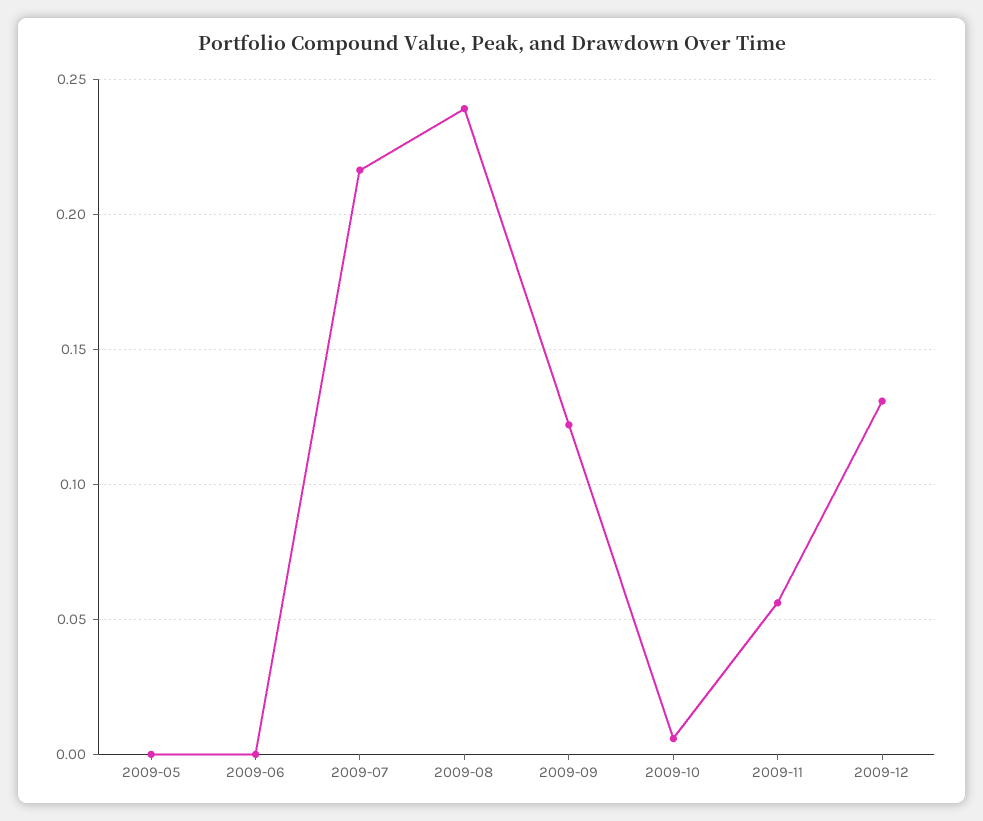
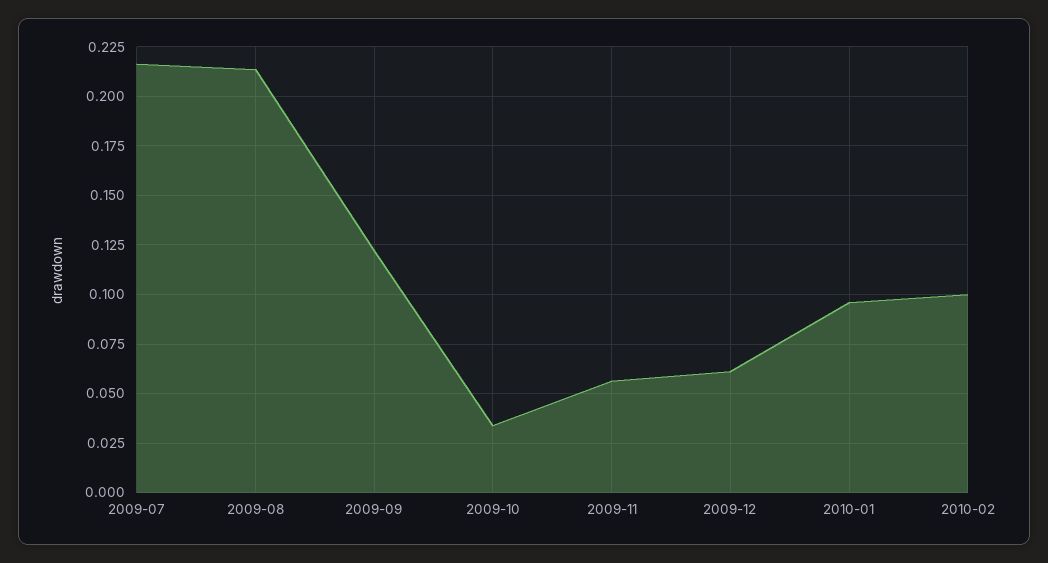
2009-05: 0 -> none
2009-06: 0 -> none
2009-08: 0.24 -> 0.215
2009-10: 0.005 -> 0.035
2009-12: 0.13 -> 0.06
2010-01: none -> 0.095
2010-02: none -> 0.1

